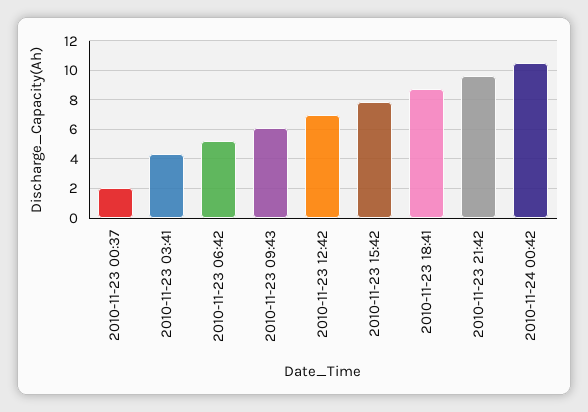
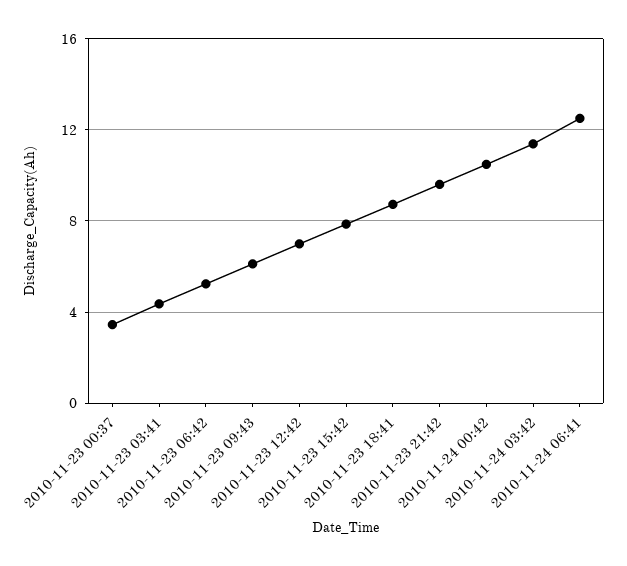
2010-11-23 00:37: 2 -> 3.5
2010-11-24 03:42: none -> 11.5
2010-11-24 06:41: none -> 12.5

